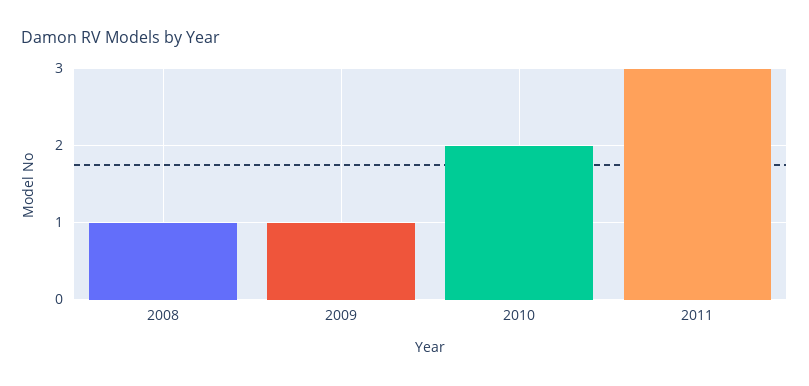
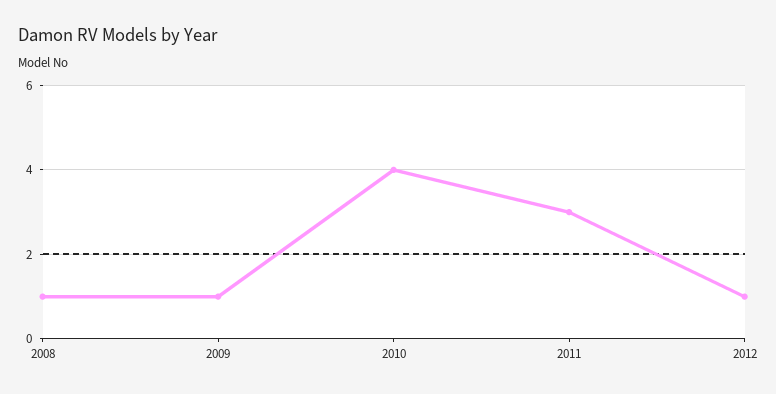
2010: 2 -> 4
2012: none -> 1

